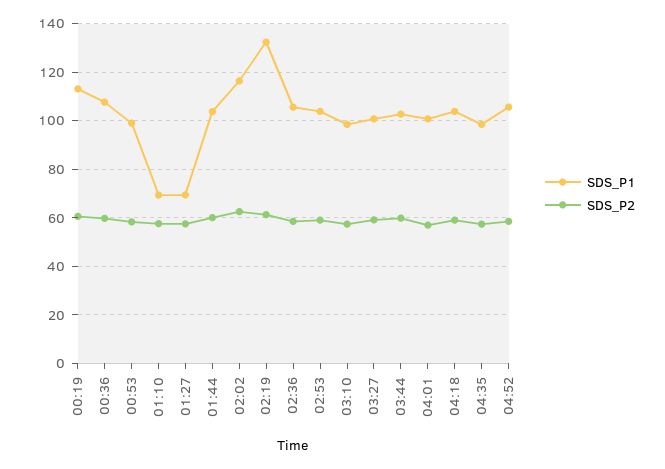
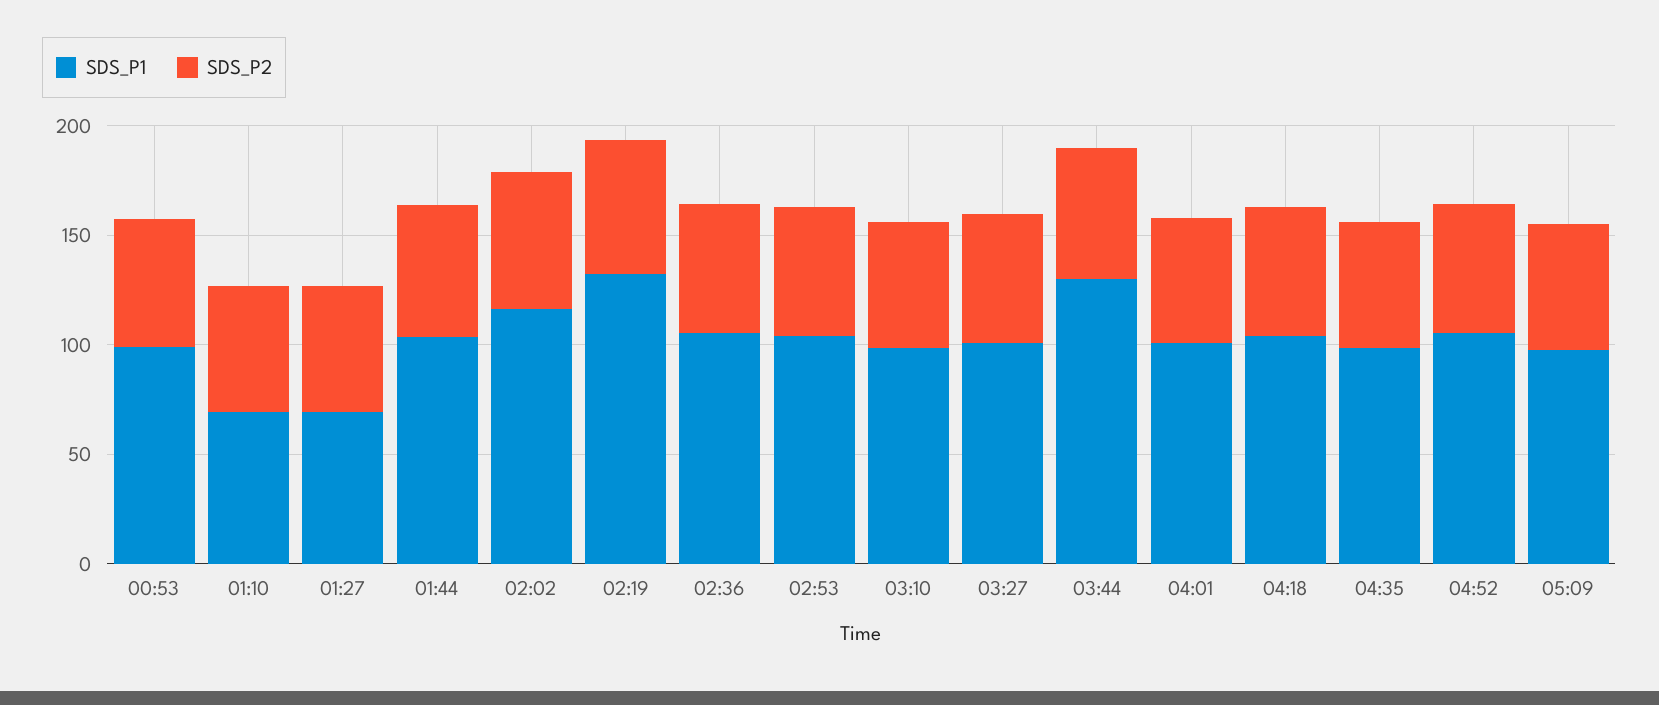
SDS_P1, 00:19: 112.5 -> none
SDS_P2, 00:19: 60 -> none
SDS_P1, 00:36: 107.5 -> none
SDS_P2, 00:36: 60 -> none
SDS_P1, 03:44: 102.5 -> 130
SDS_P1, 05:09: none -> 100
SDS_P2, 05:09: none -> 60

